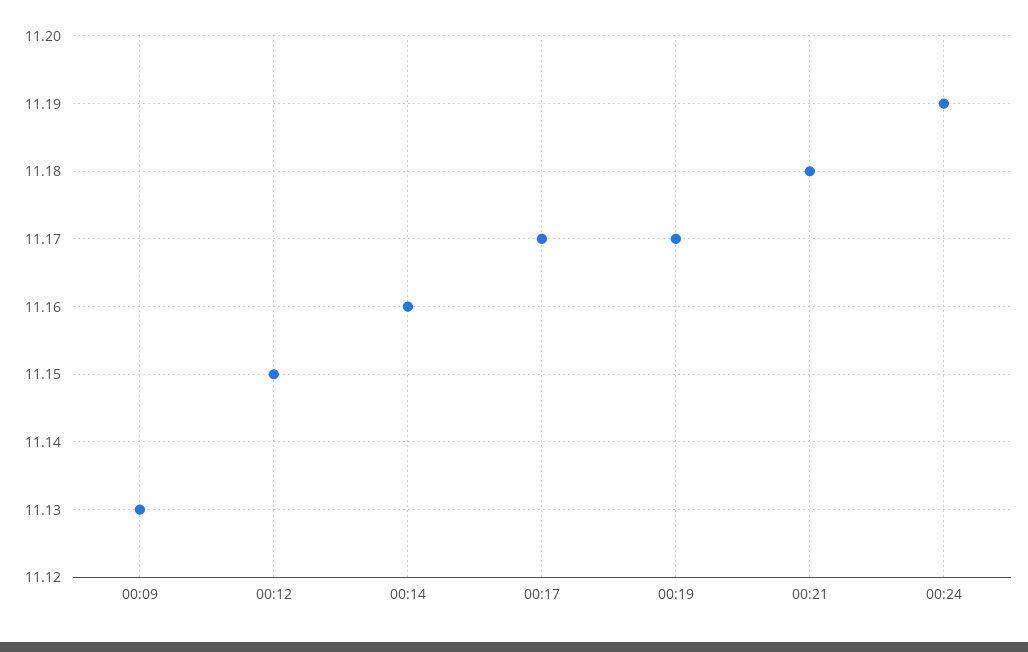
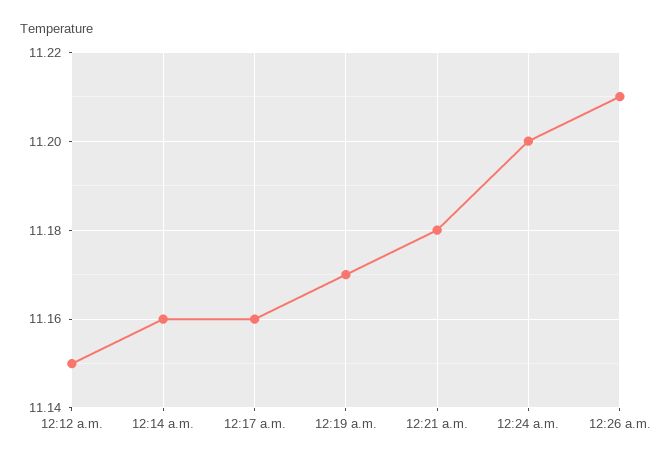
00:09: 11.13 -> none
00:17: 11.17 -> 11.16
00:24: 11.19 -> 11.2
12:26 a.m.: none -> 11.21

